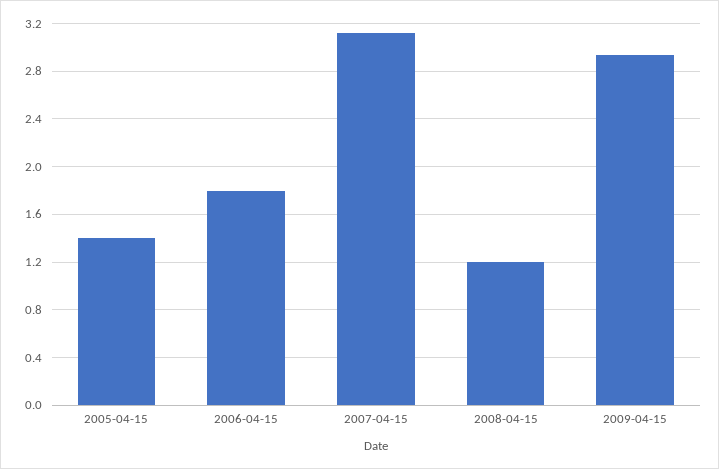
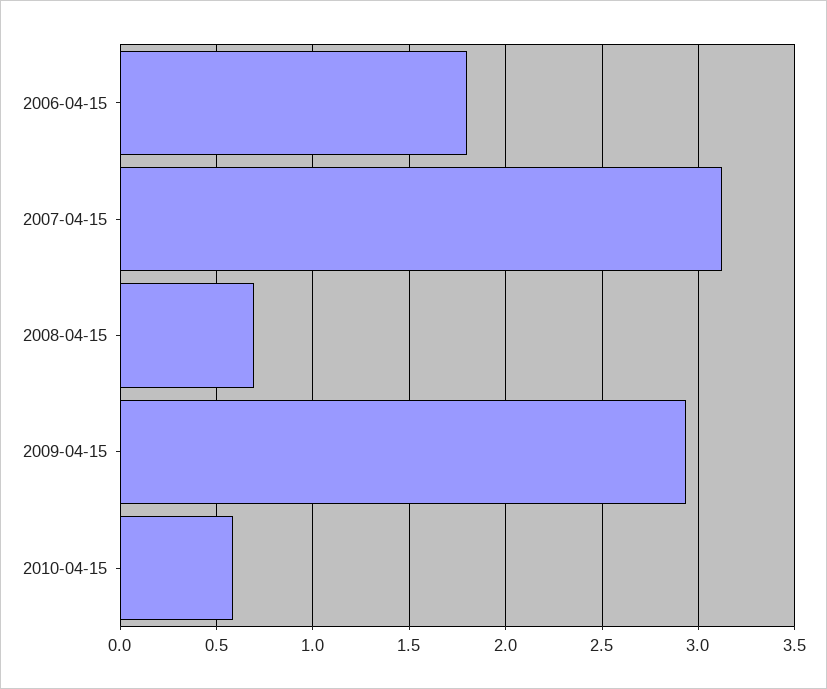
2005-04-15: 1.4 -> none
2008-04-15: 1.2 -> 0.7
2010-04-15: none -> 0.6

